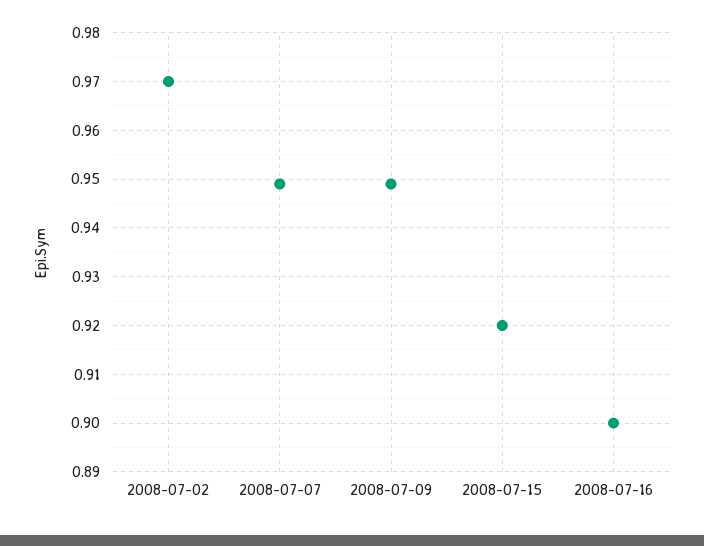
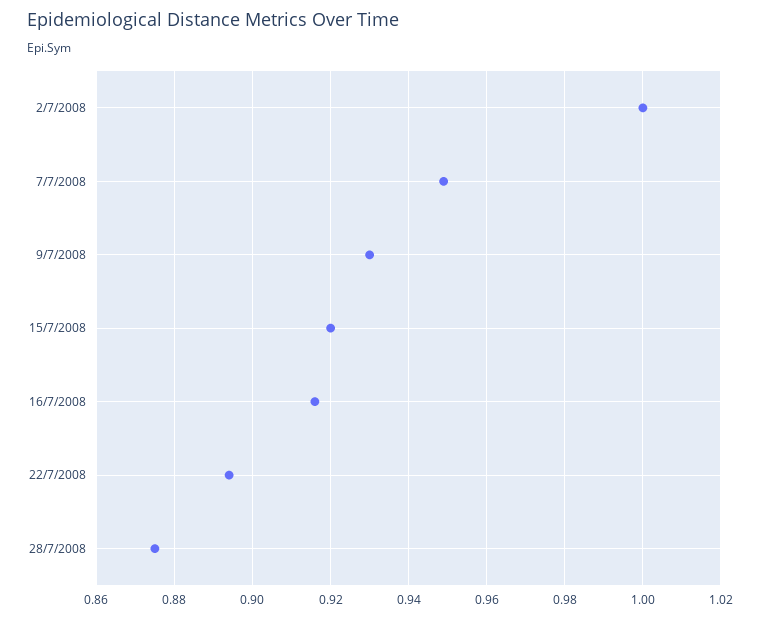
2008-07-02: 0.97 -> 1
2008-07-09: 0.95 -> 0.93
2008-07-16: 0.9 -> 0.915
22/7/2008: none -> 0.895
28/7/2008: none -> 0.875

